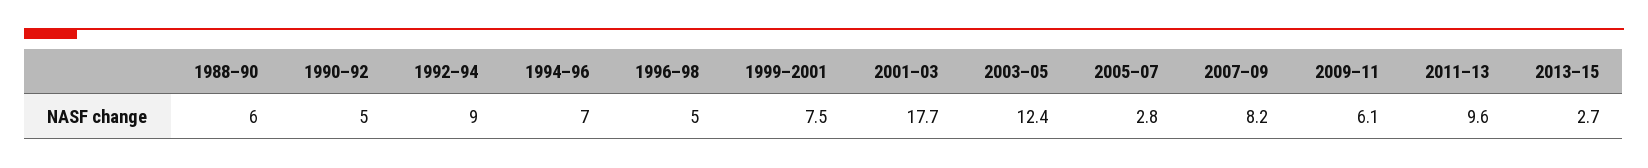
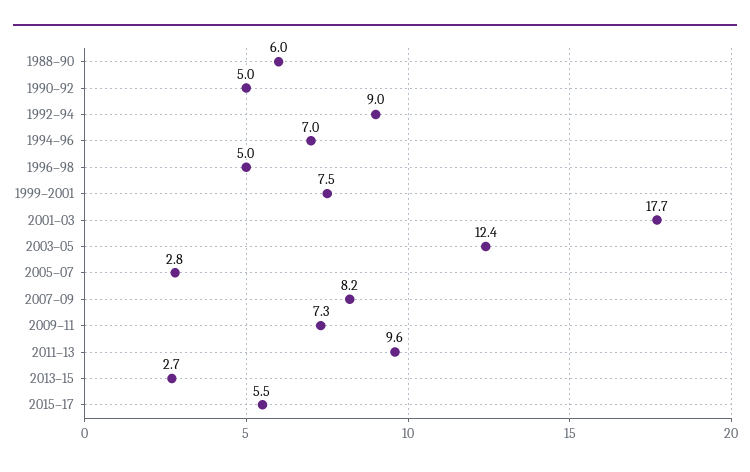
2009–11: 6.1 -> 7.3
2015–17: none -> 5.5

